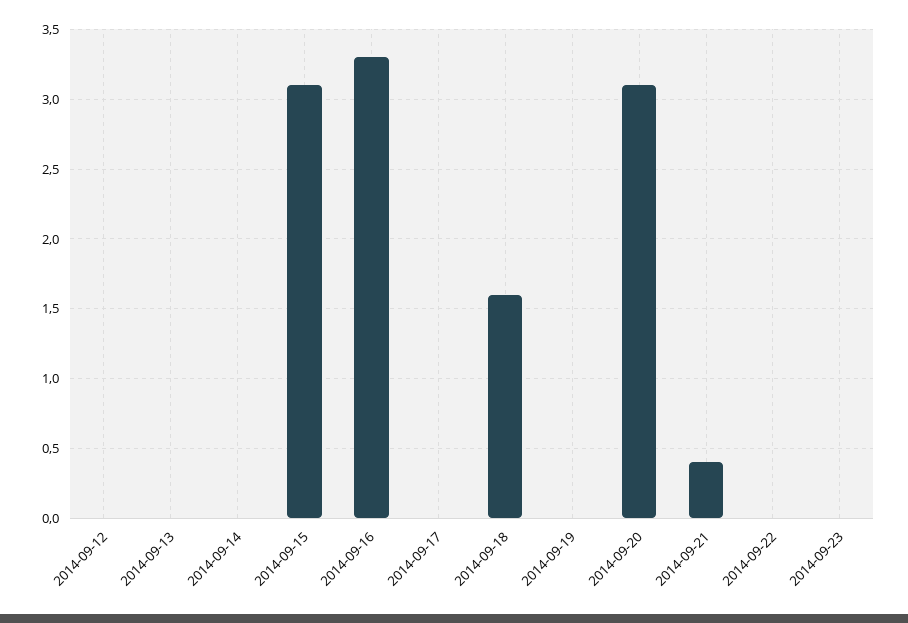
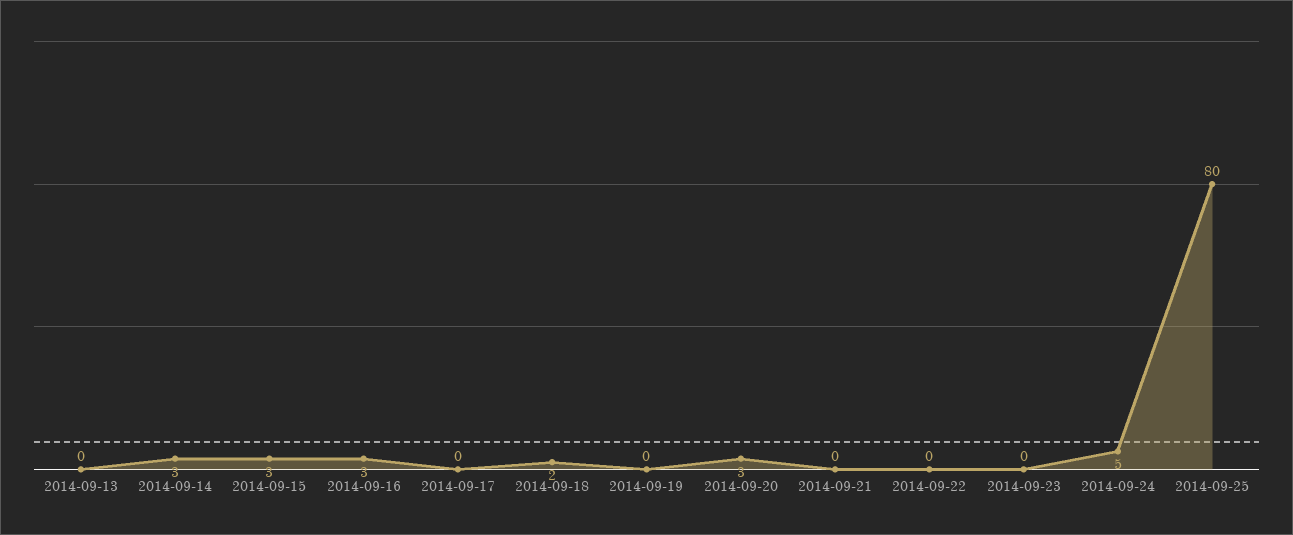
2014-09-12: 0 -> none
2014-09-14: 0 -> 3
2014-09-24: none -> 5
2014-09-25: none -> 80

